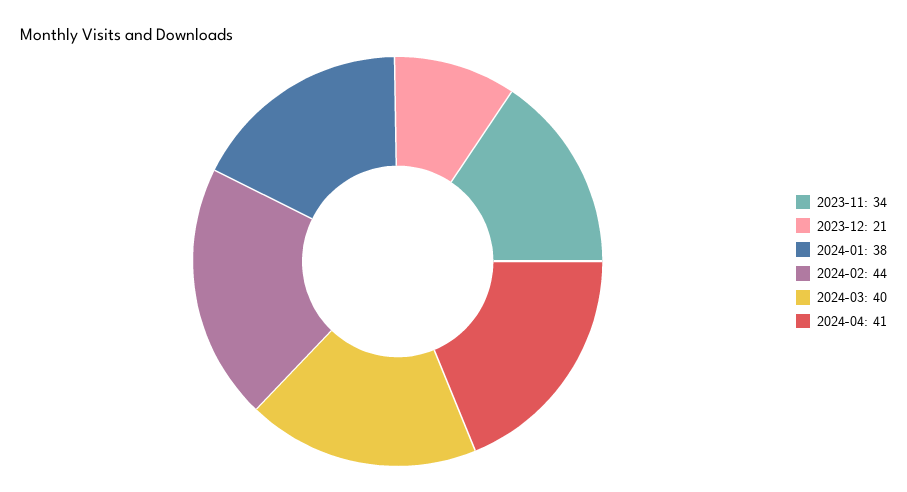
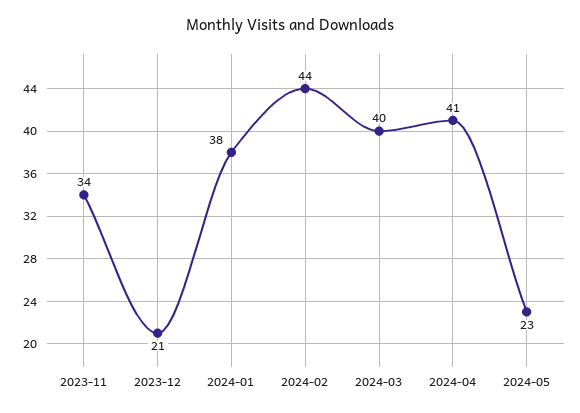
2024-05: none -> 23

